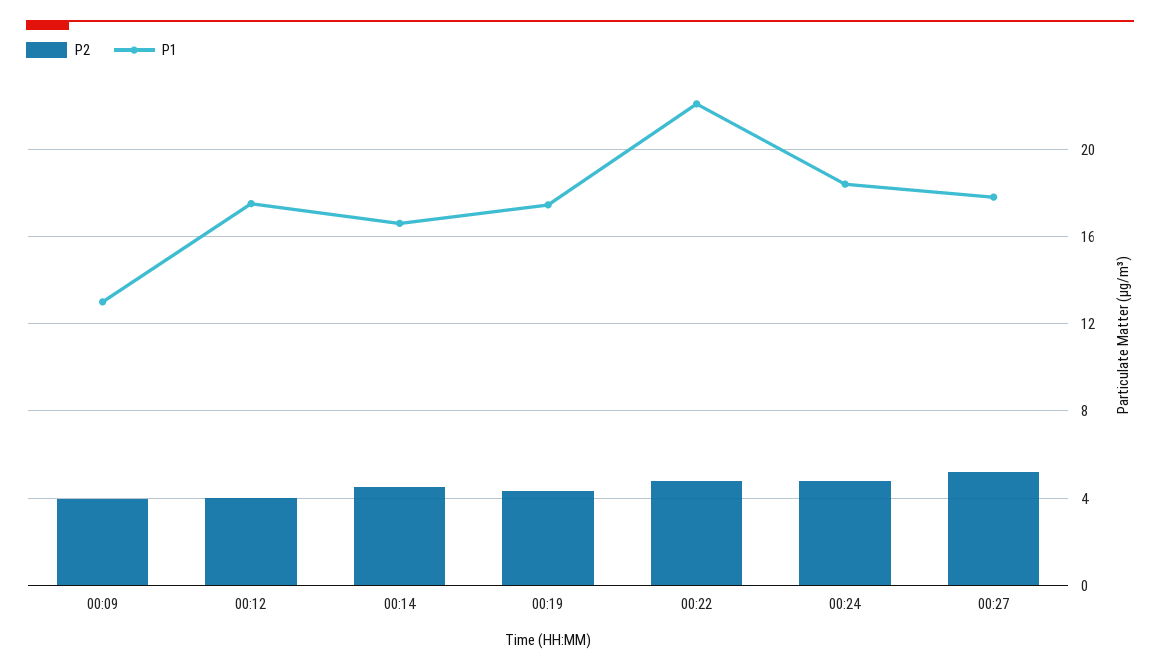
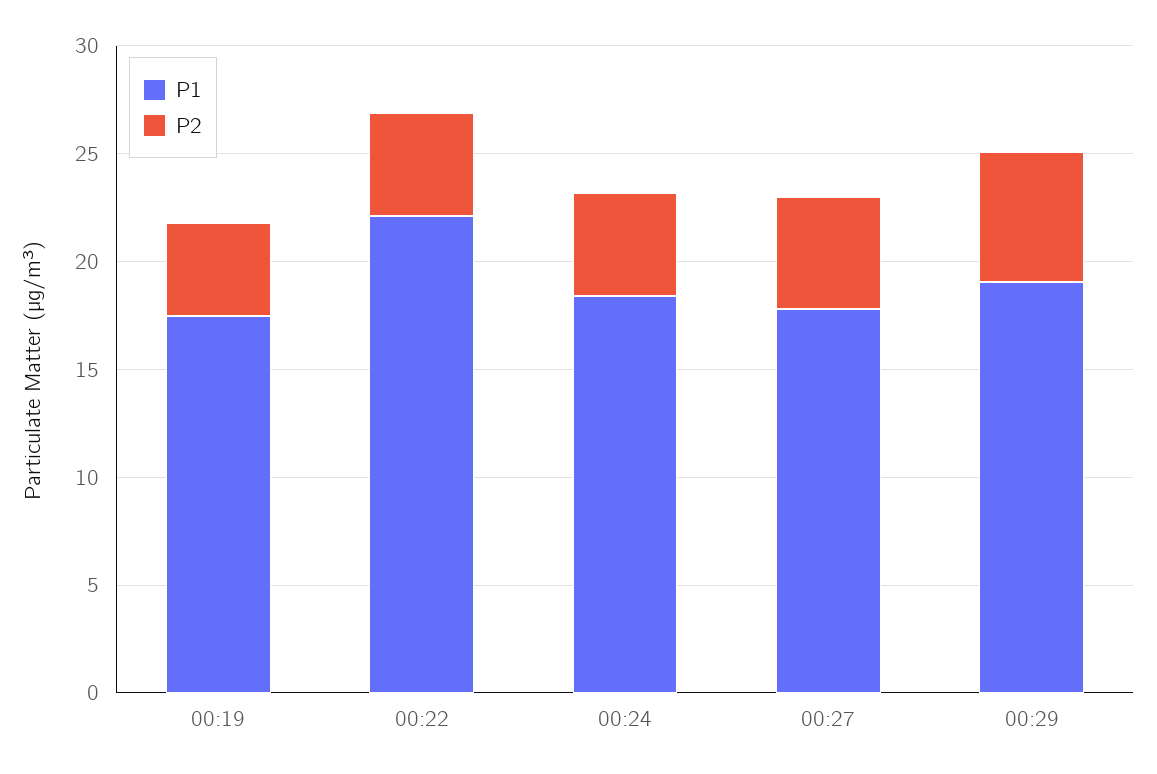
P2, 00:09: 4 -> none
P1, 00:09: 13 -> none
P2, 00:12: 4 -> none
P1, 00:12: 17.5 -> none
P2, 00:14: 4.5 -> none
P1, 00:14: 16.5 -> none
P1, 00:29: none -> 19
P2, 00:29: none -> 6

